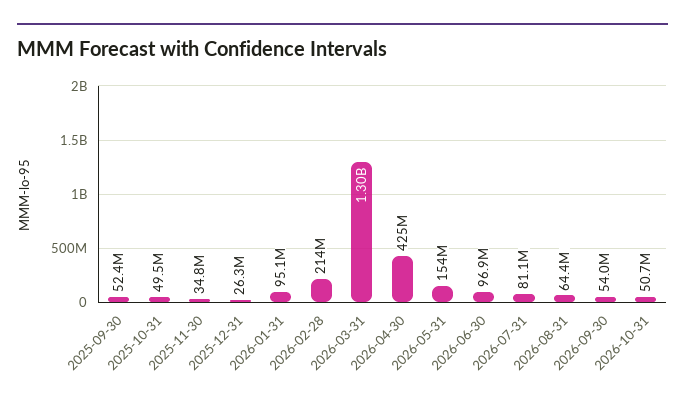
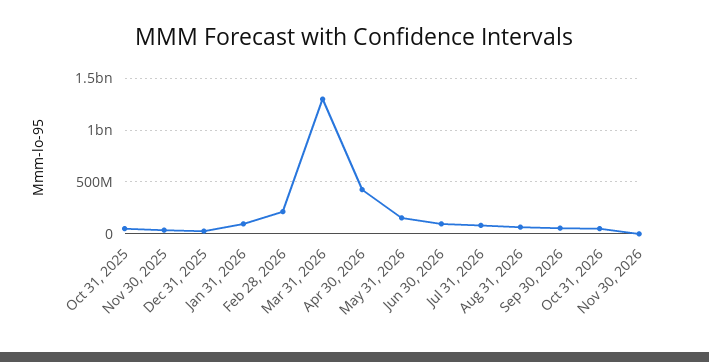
2025-09-30: 52400000 -> none
Nov 30, 2026: none -> 0

